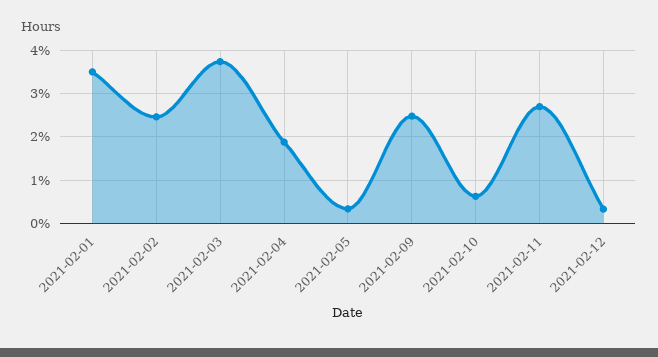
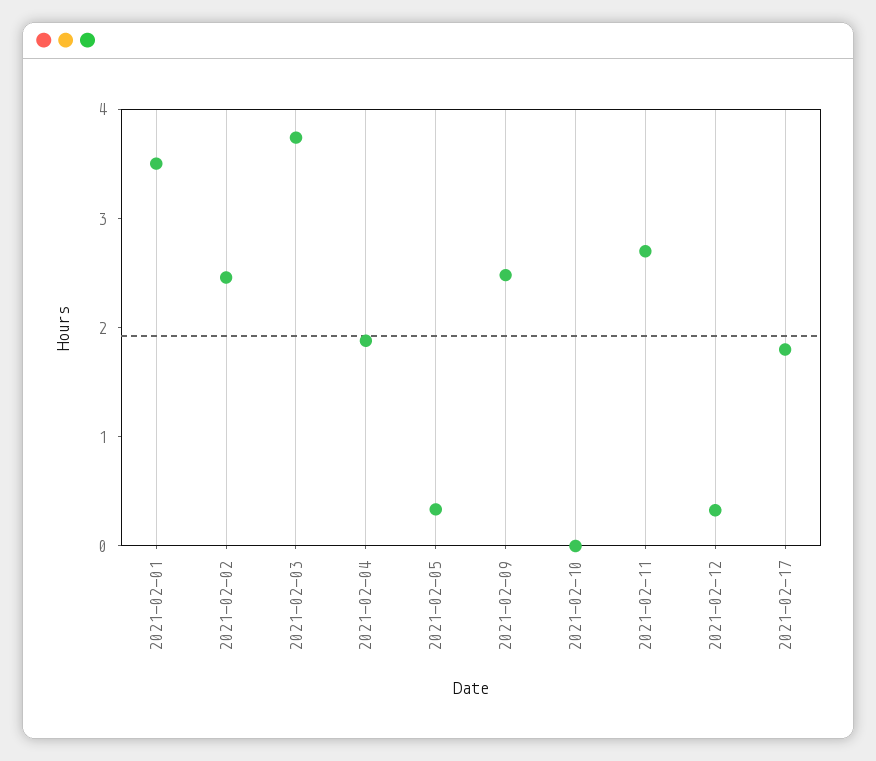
2021-02-10: 0.6 -> 0
2021-02-17: none -> 1.8

